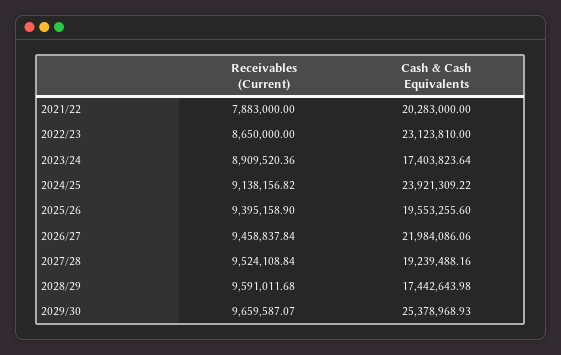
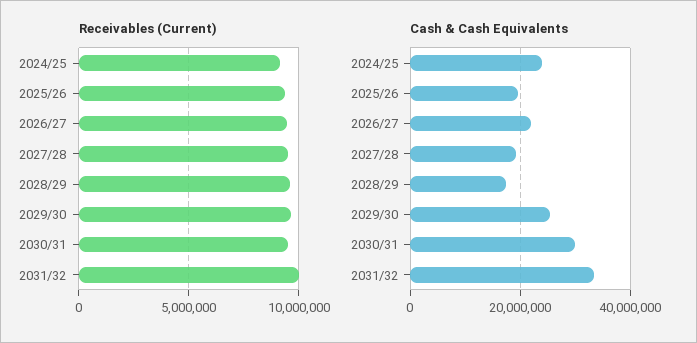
Receivables (Current), 2021/22: 7883000 -> none
Cash & Cash Equivalents, 2021/22: 20283000 -> none
Receivables (Current), 2022/23: 8650000 -> none
Cash & Cash Equivalents, 2022/23: 23123810 -> none
Receivables (Current), 2023/24: 8909520.36 -> none
Cash & Cash Equivalents, 2023/24: 17403823.64 -> none
Receivables (Current), 2030/31: none -> 9500000
Receivables (Current), 2031/32: none -> 10000000
Cash & Cash Equivalents, 2030/31: none -> 30000000
Cash & Cash Equivalents, 2031/32: none -> 34000000

